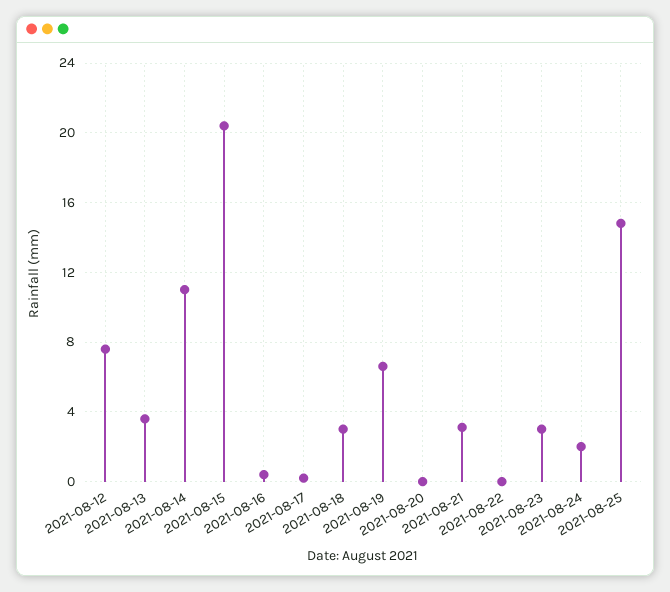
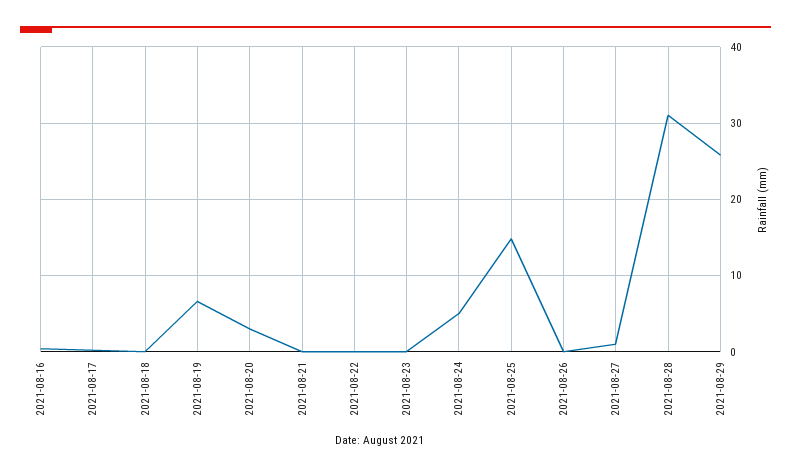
2021-08-12: 7.5 -> none
2021-08-13: 3.5 -> none
2021-08-14: 11 -> none
2021-08-15: 20.5 -> none
2021-08-18: 3 -> 0
2021-08-20: 0 -> 3
2021-08-21: 3 -> 0
2021-08-23: 3 -> 0
2021-08-24: 2 -> 5
2021-08-26: none -> 0
2021-08-27: none -> 1
2021-08-28: none -> 31
2021-08-29: none -> 26

